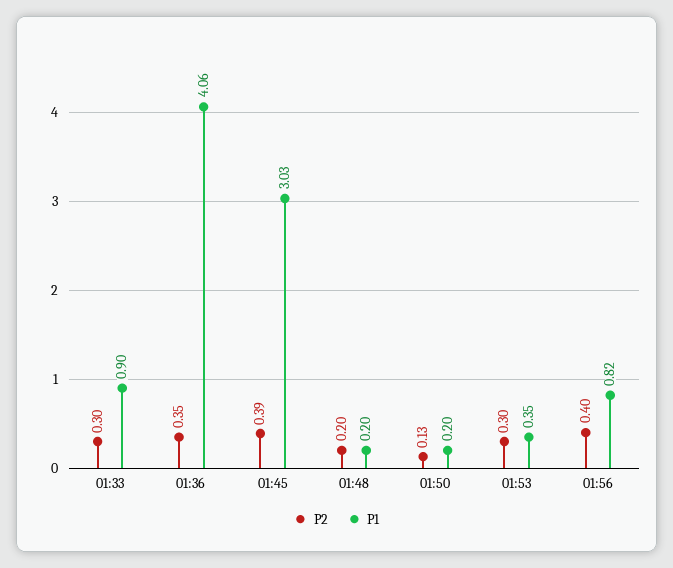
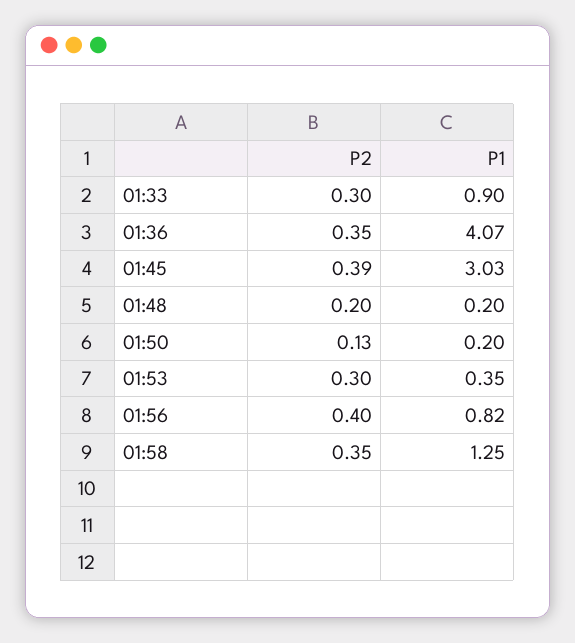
P1, 01:36: 4.06 -> 4.07
P2, 01:58: none -> 0.35
P1, 01:58: none -> 1.25

